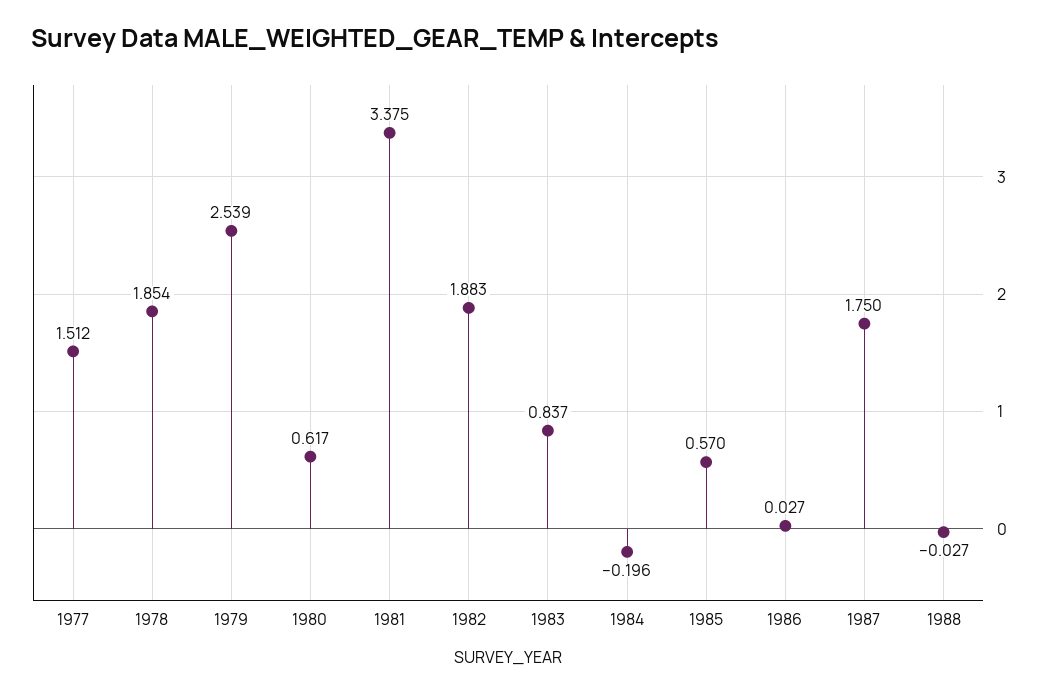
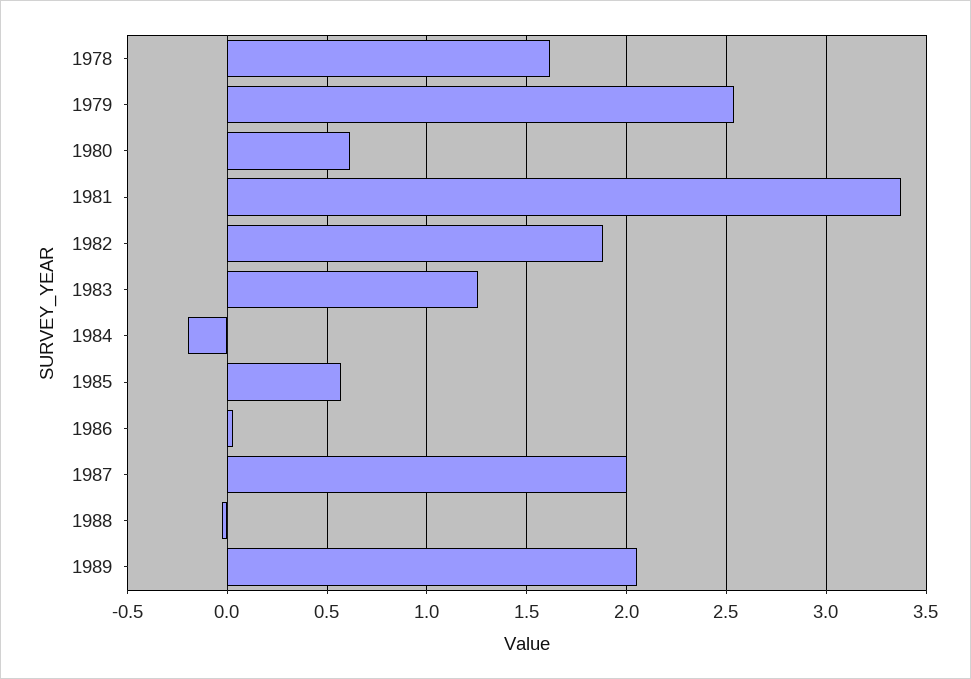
1977: 1.512 -> none
1978: 1.854 -> 1.6
1983: 0.837 -> 1.25
1987: 1.75 -> 2
1989: none -> 2.05

